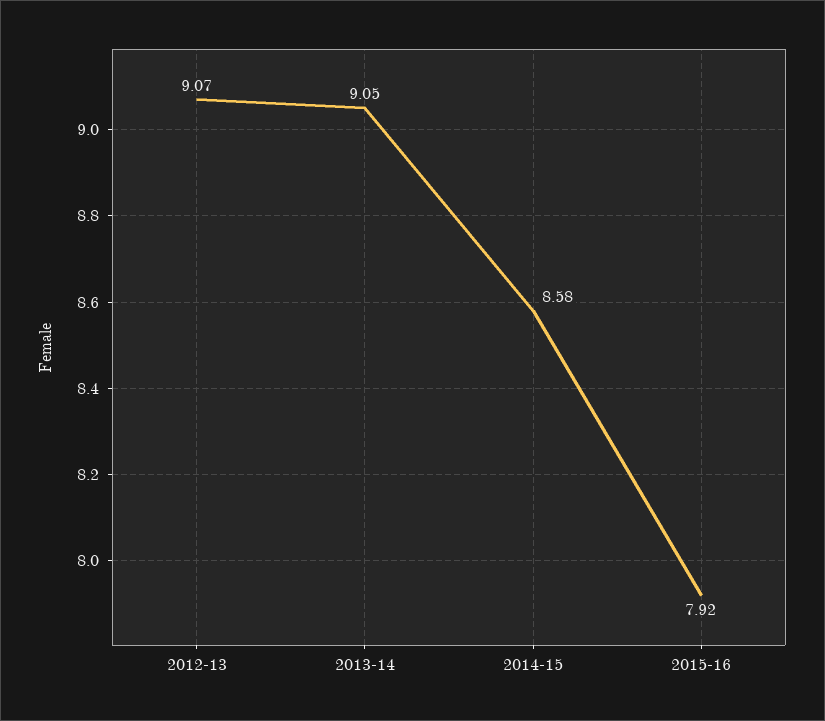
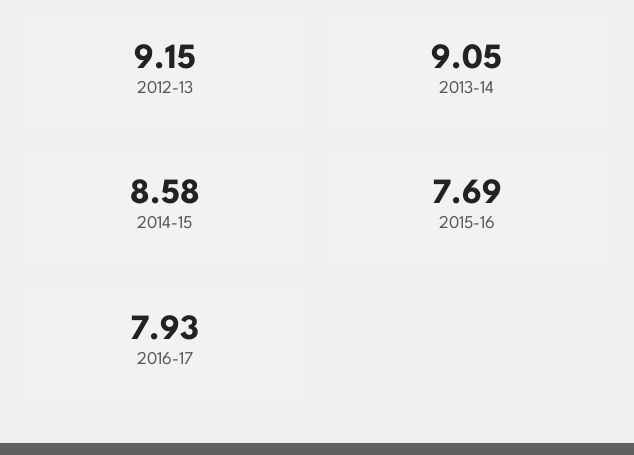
2012-13: 9.07 -> 9.15
2015-16: 7.92 -> 7.69
2016-17: none -> 7.93

